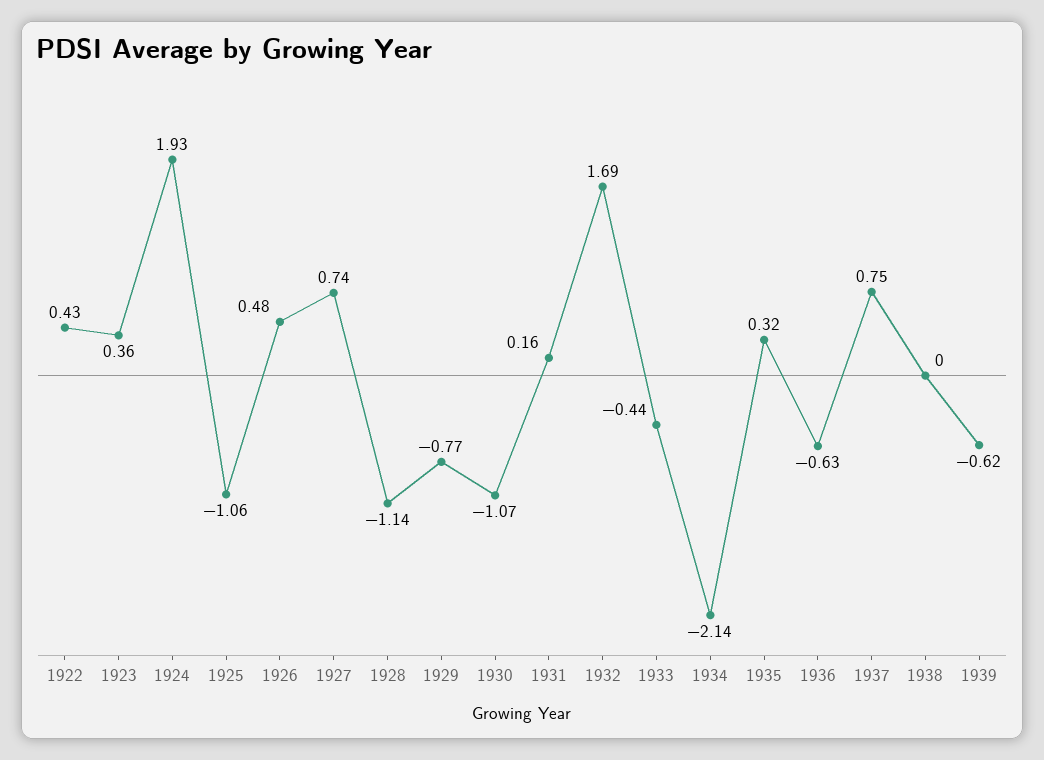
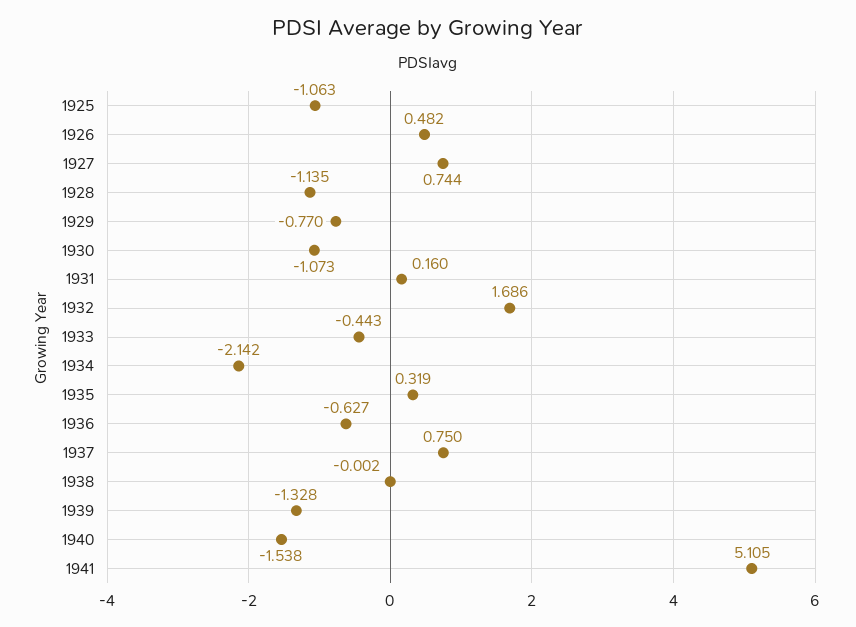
1922: 0.43 -> none
1923: 0.36 -> none
1924: 1.93 -> none
1939: -0.62 -> -1.328
1940: none -> -1.538
1941: none -> 5.105

